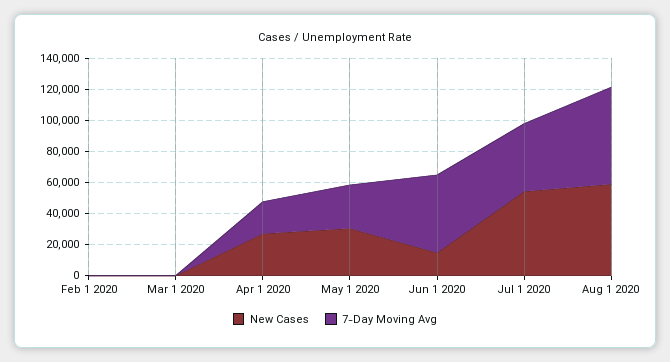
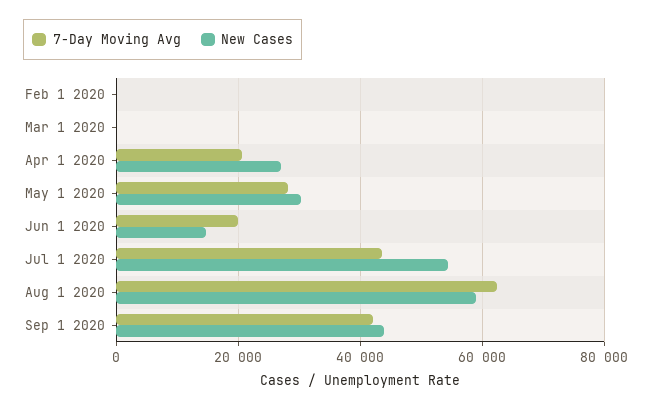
7-Day Moving Avg, Jun 1 2020: 50000 -> 20000
7-Day Moving Avg, Sep 1 2020: none -> 42000
New Cases, Sep 1 2020: none -> 44000

